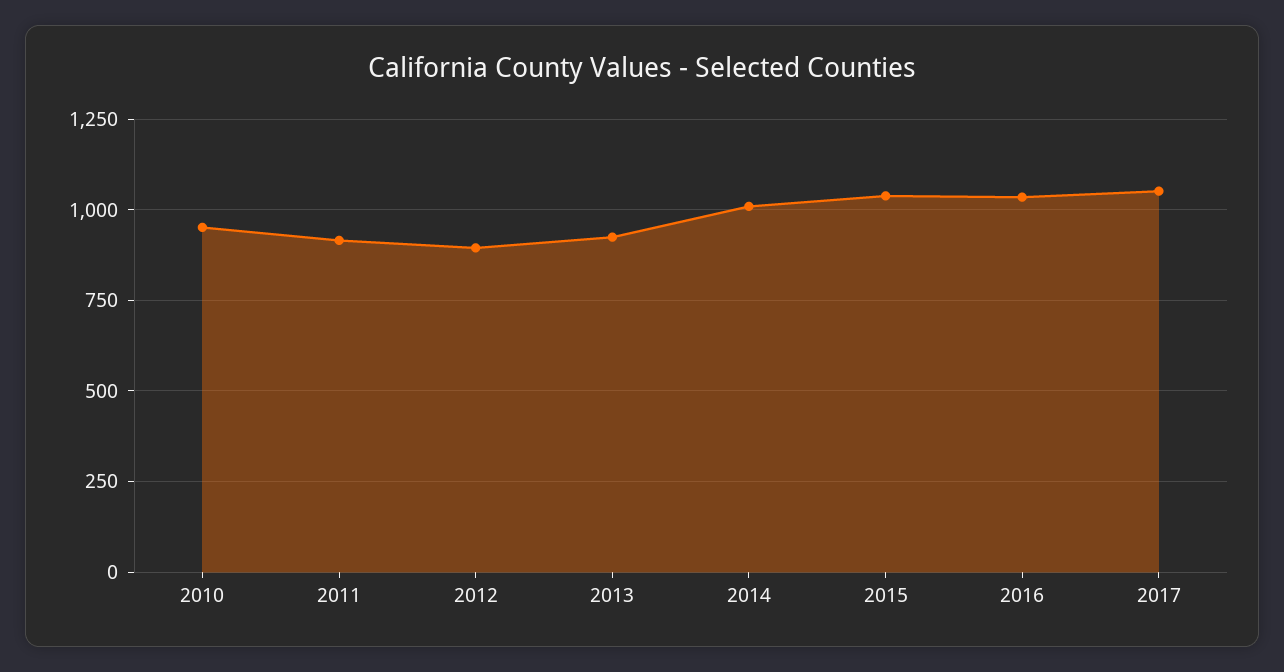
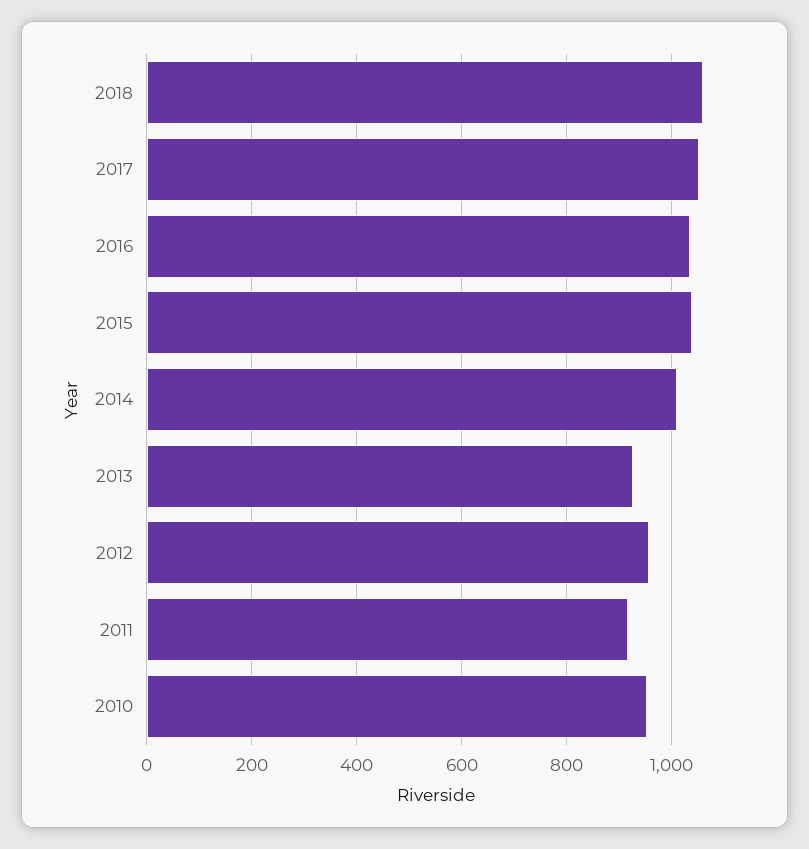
2012: 900 -> 960
2018: none -> 1060

